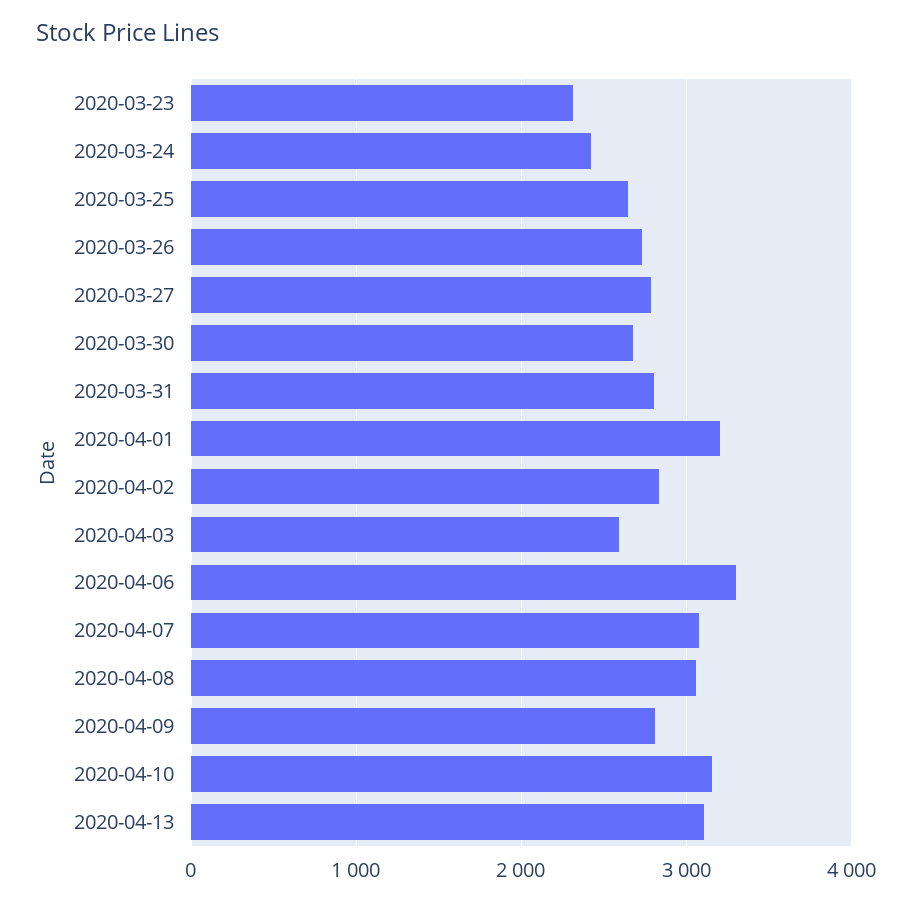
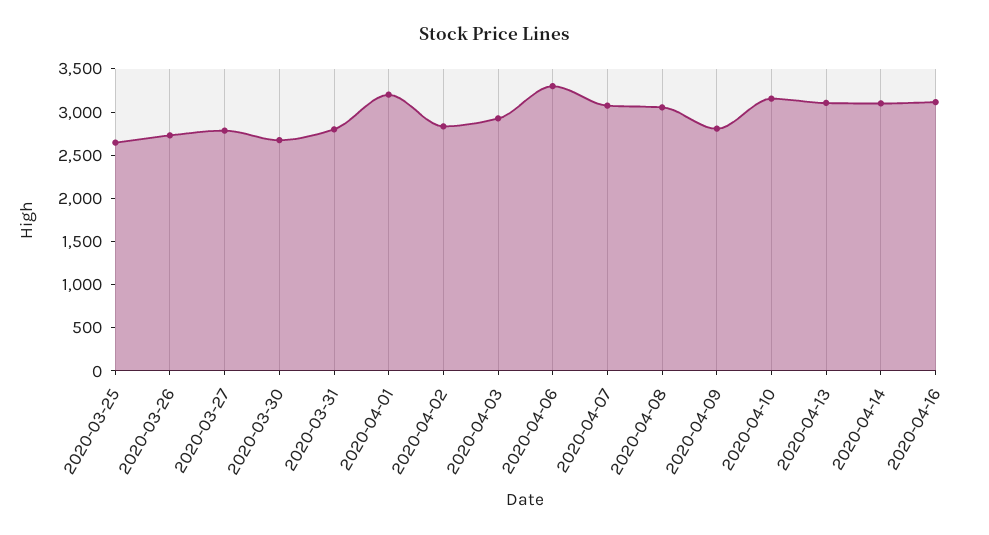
2020-03-23: 2300 -> none
2020-03-24: 2400 -> none
2020-04-03: 2600 -> 2900
2020-04-14: none -> 3100
2020-04-16: none -> 3100

